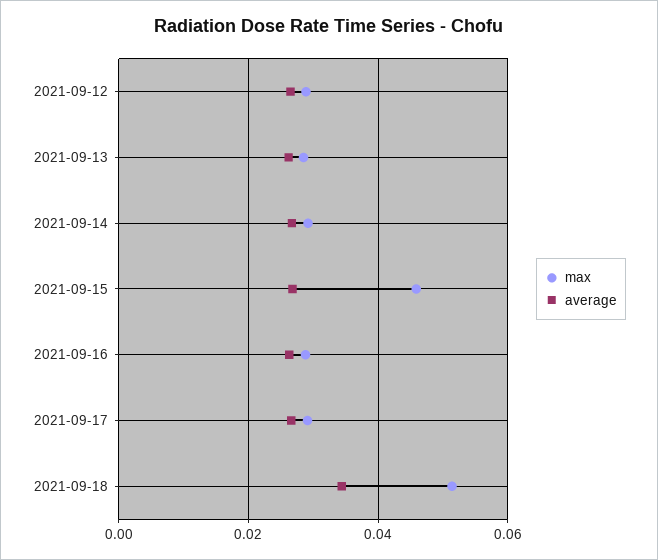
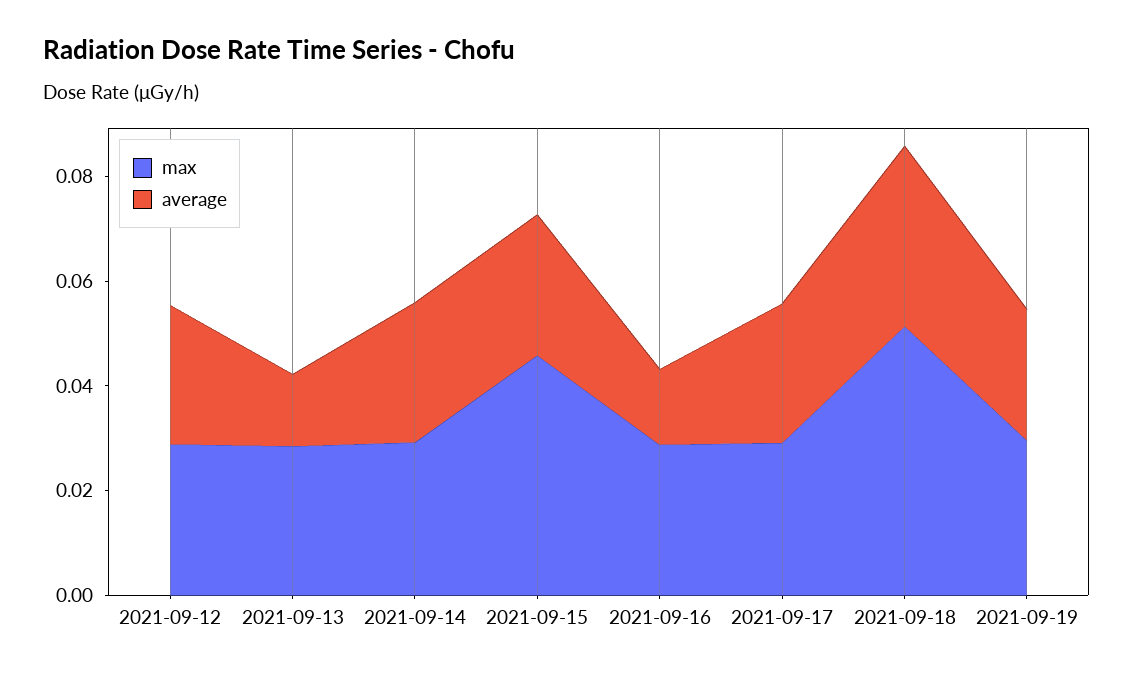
average, 2021-09-13: 0.026 -> 0.015
average, 2021-09-16: 0.026 -> 0.015
max, 2021-09-19: none -> 0.03
average, 2021-09-19: none -> 0.025

